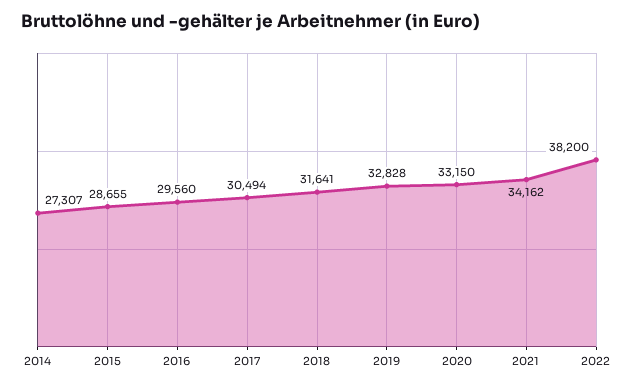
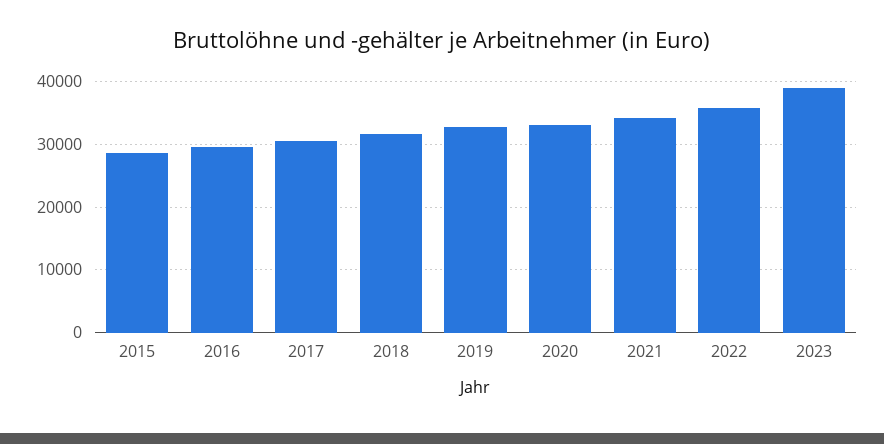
2014: 27307 -> none
2022: 38200 -> 36000
2023: none -> 39000

